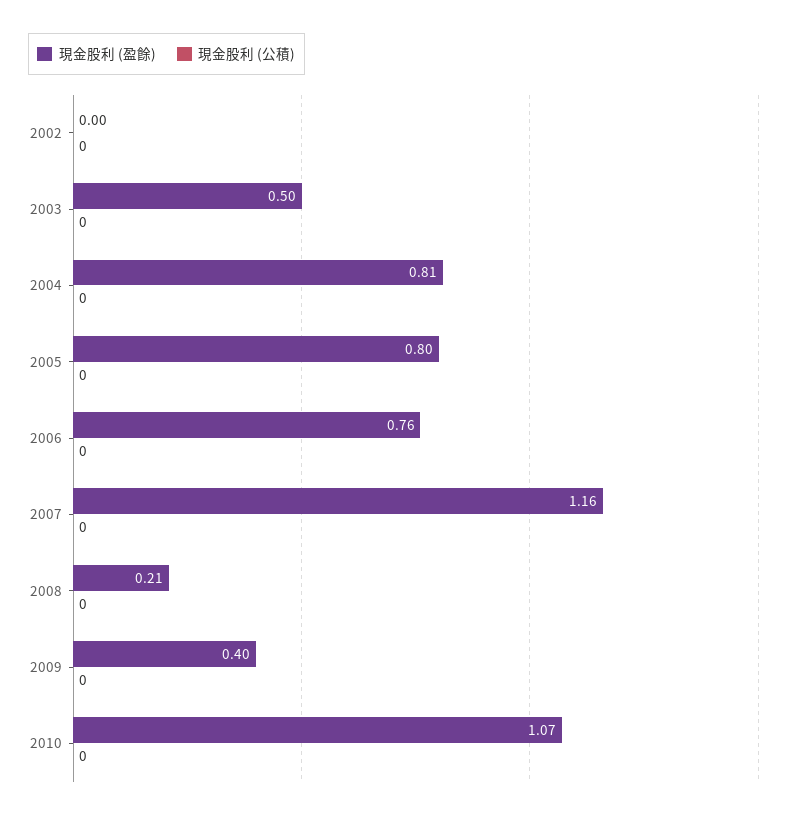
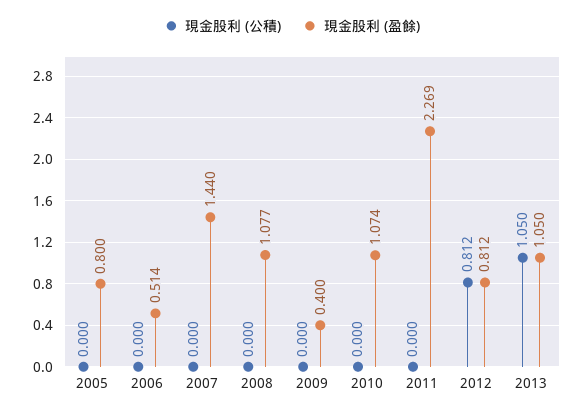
現金股利 (盈餘), 2002: 0 -> none
現金股利 (公積), 2002: 0 -> none
現金股利 (盈餘), 2003: 0.5 -> none
現金股利 (公積), 2003: 0 -> none
現金股利 (盈餘), 2004: 0.81 -> none
現金股利 (公積), 2004: 0 -> none
現金股利 (盈餘), 2006: 0.76 -> 0.514
現金股利 (盈餘), 2007: 1.16 -> 1.44
現金股利 (盈餘), 2008: 0.21 -> 1.077
現金股利 (公積), 2011: none -> 0
現金股利 (盈餘), 2011: none -> 2.269
現金股利 (公積), 2012: none -> 0.812
現金股利 (盈餘), 2012: none -> 0.812
現金股利 (公積), 2013: none -> 1.05
現金股利 (盈餘), 2013: none -> 1.05

